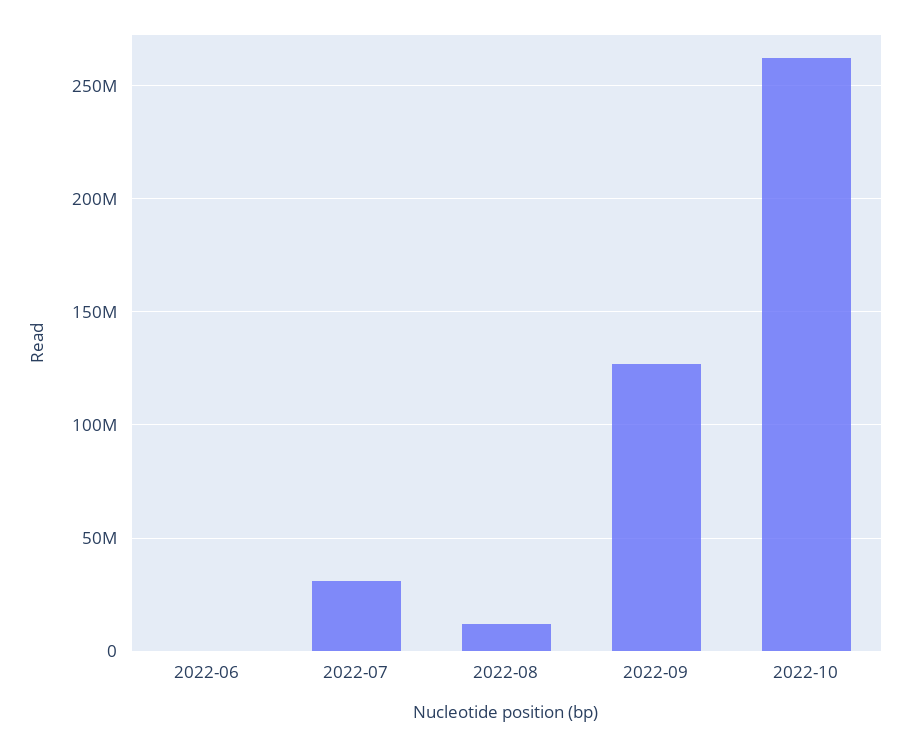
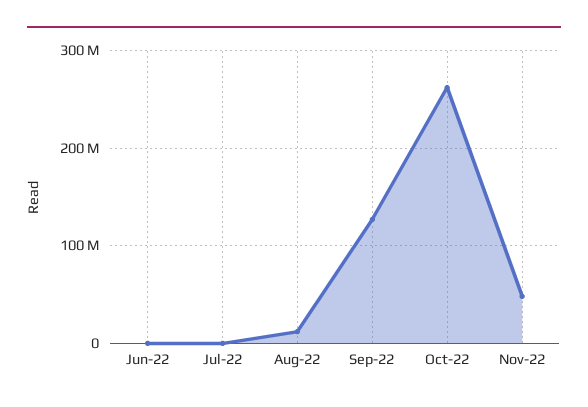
2022-07: 30000000 -> 0
Nov-22: none -> 50000000

